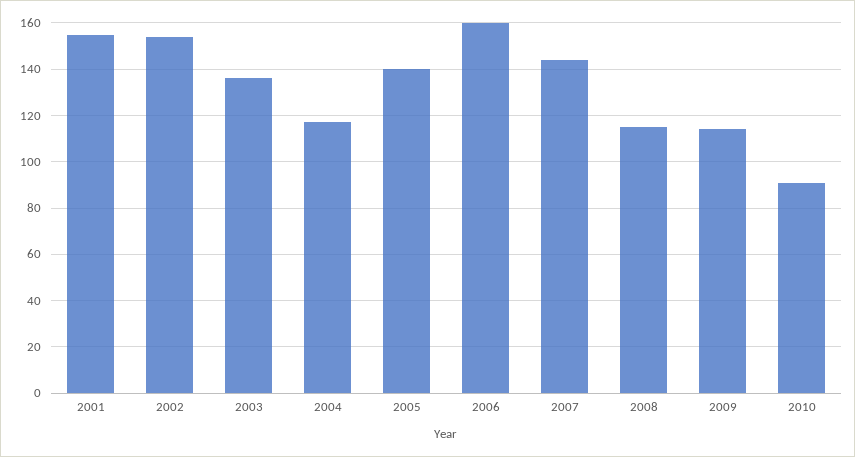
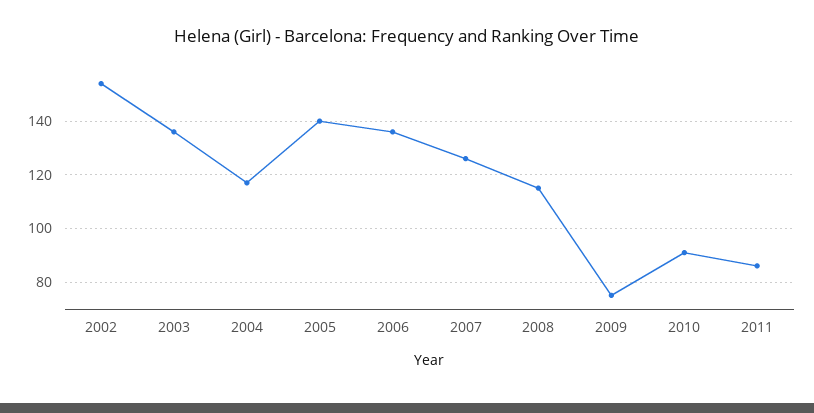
2001: 155 -> none
2006: 160 -> 135
2007: 145 -> 125
2009: 115 -> 75
2011: none -> 85

